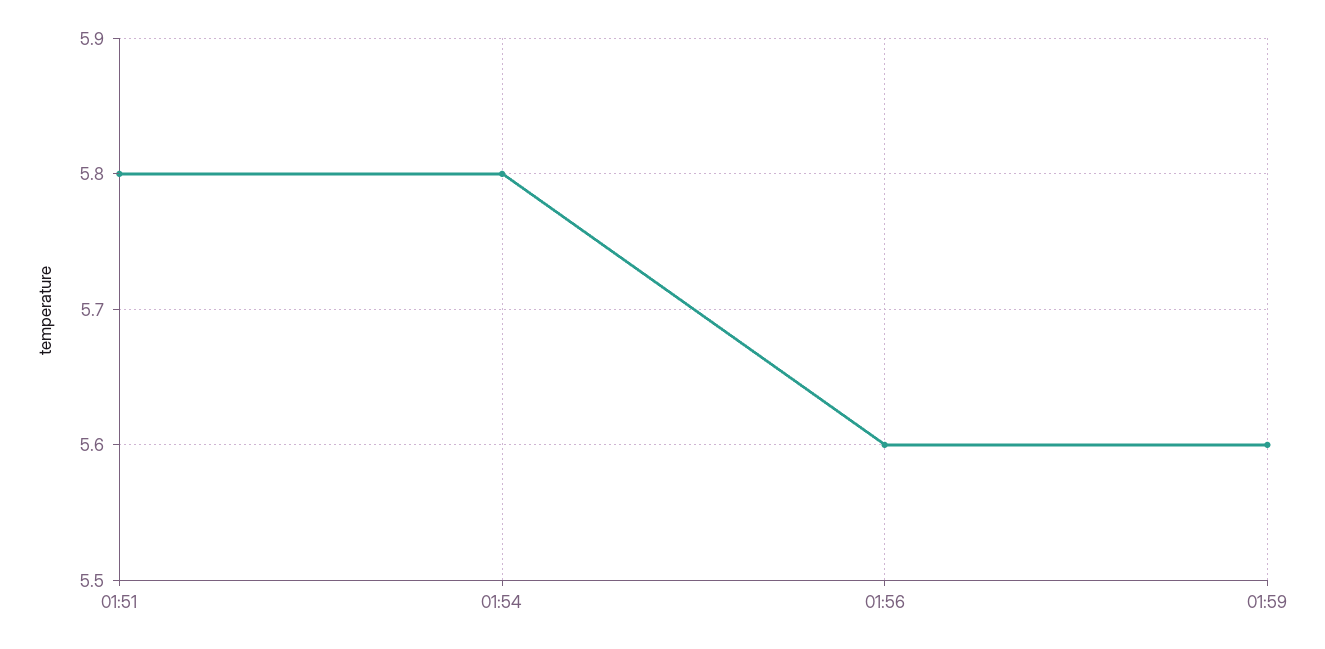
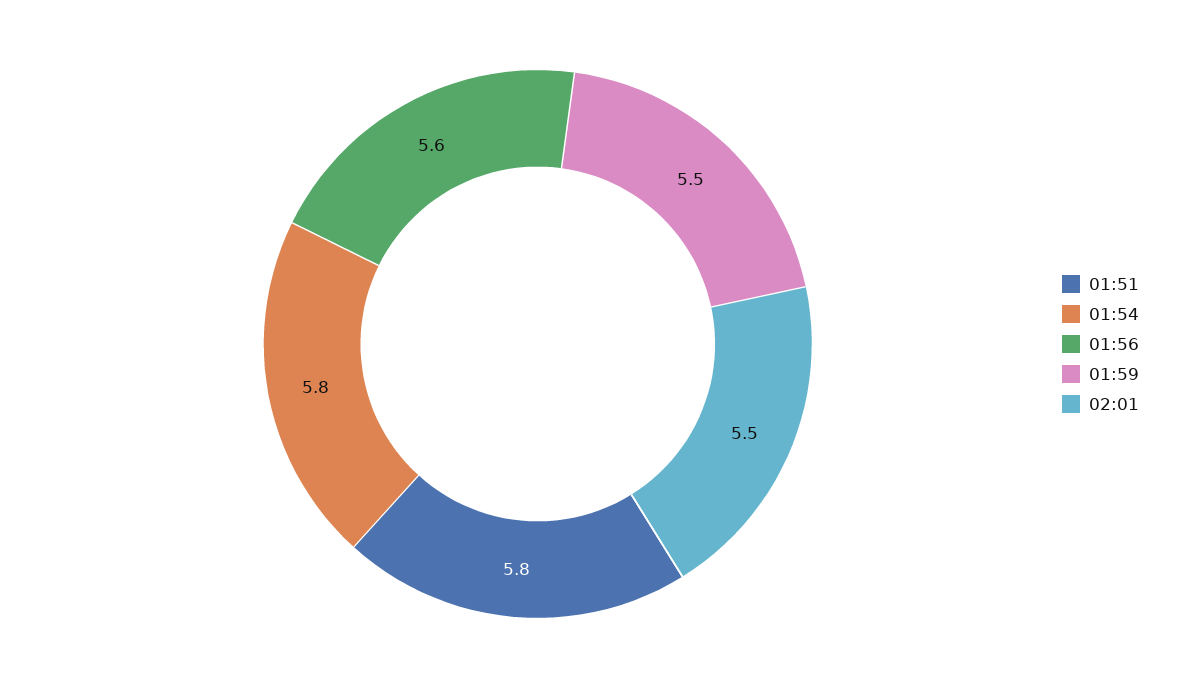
01:59: 5.6 -> 5.5
02:01: none -> 5.5

